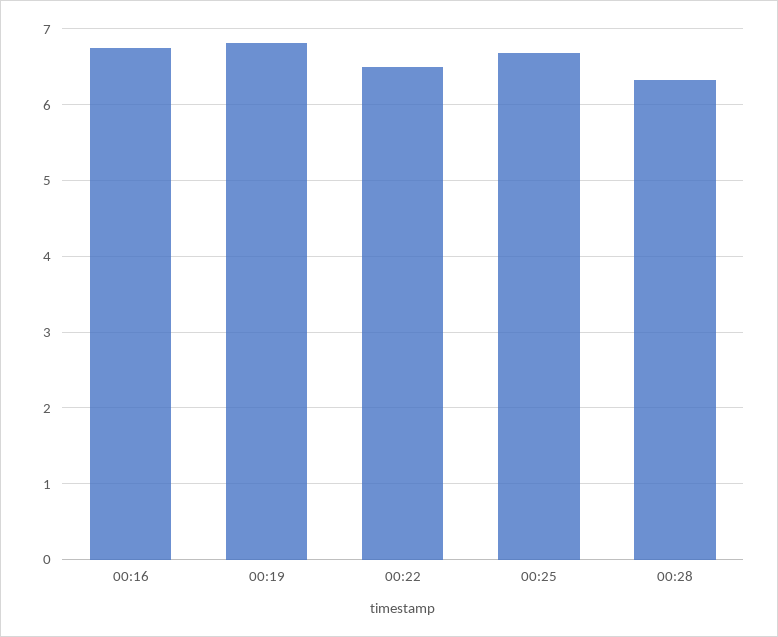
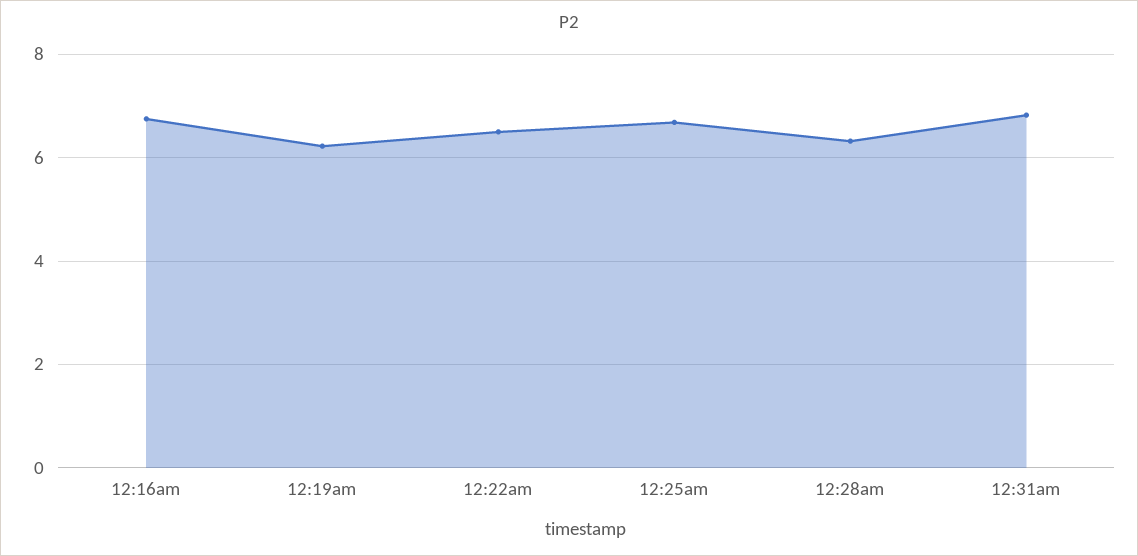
00:19: 6.8 -> 6.2
12:31am: none -> 6.8

